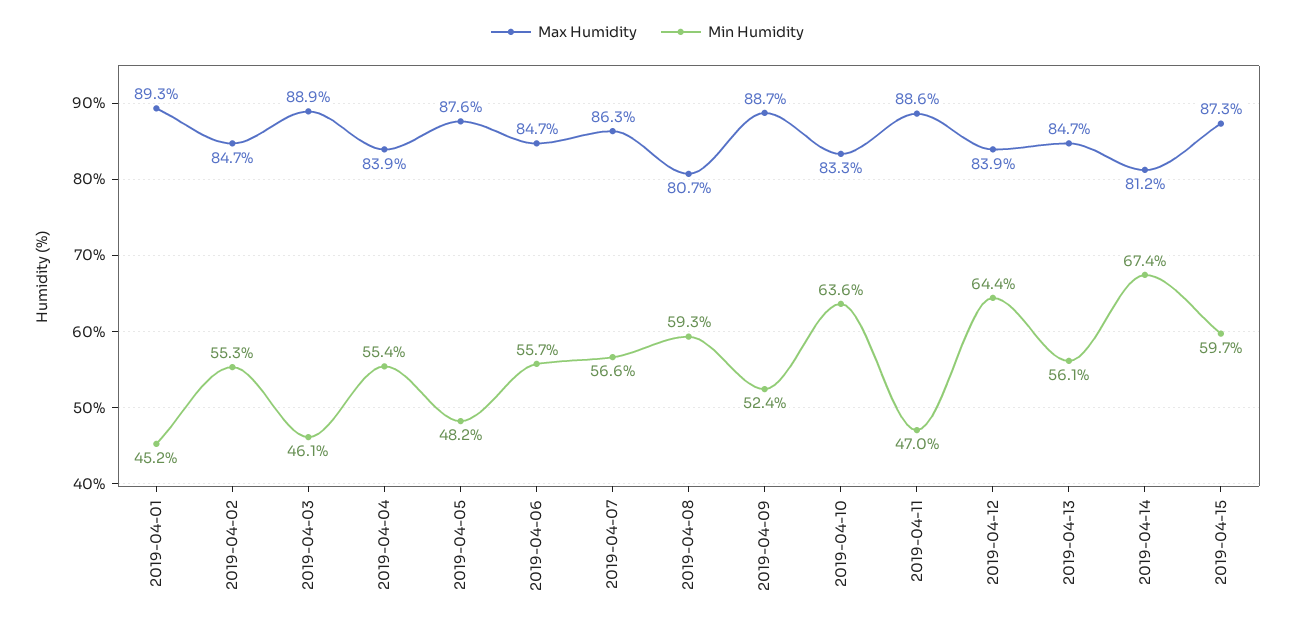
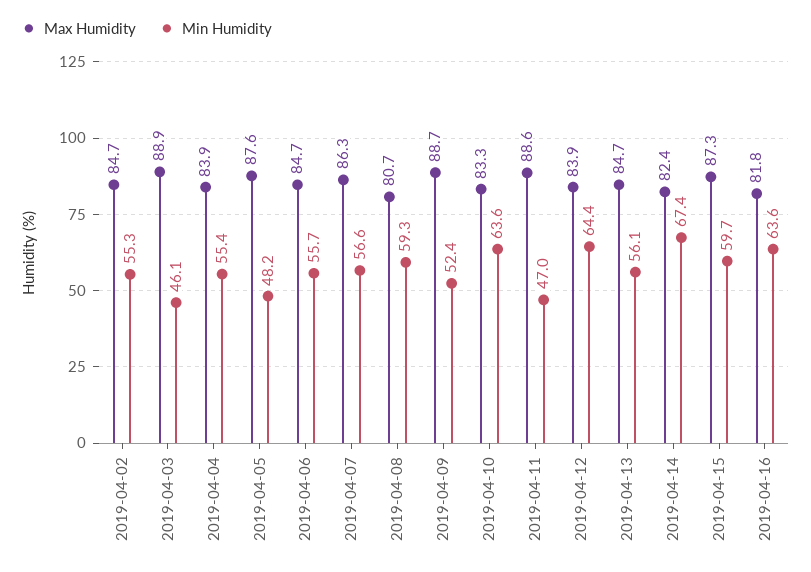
Max Humidity, 2019-04-01: 89.3 -> none
Min Humidity, 2019-04-01: 45.2 -> none
Max Humidity, 2019-04-14: 81.2 -> 82.4
Max Humidity, 2019-04-16: none -> 81.8
Min Humidity, 2019-04-16: none -> 63.6

